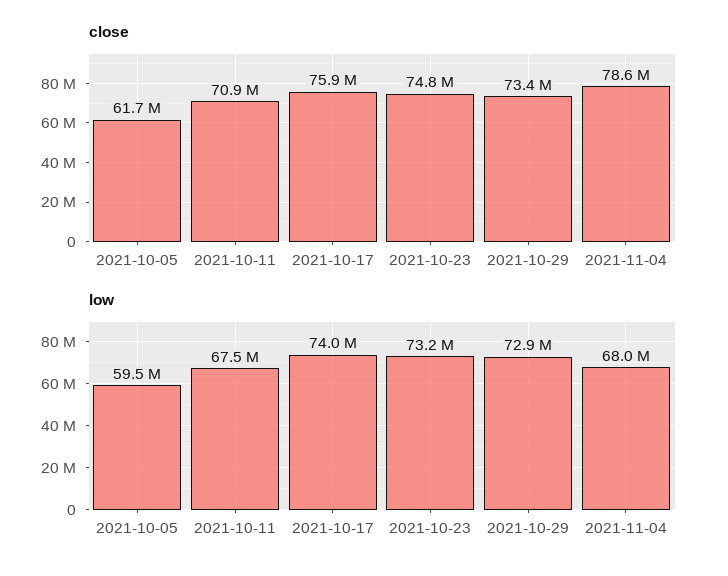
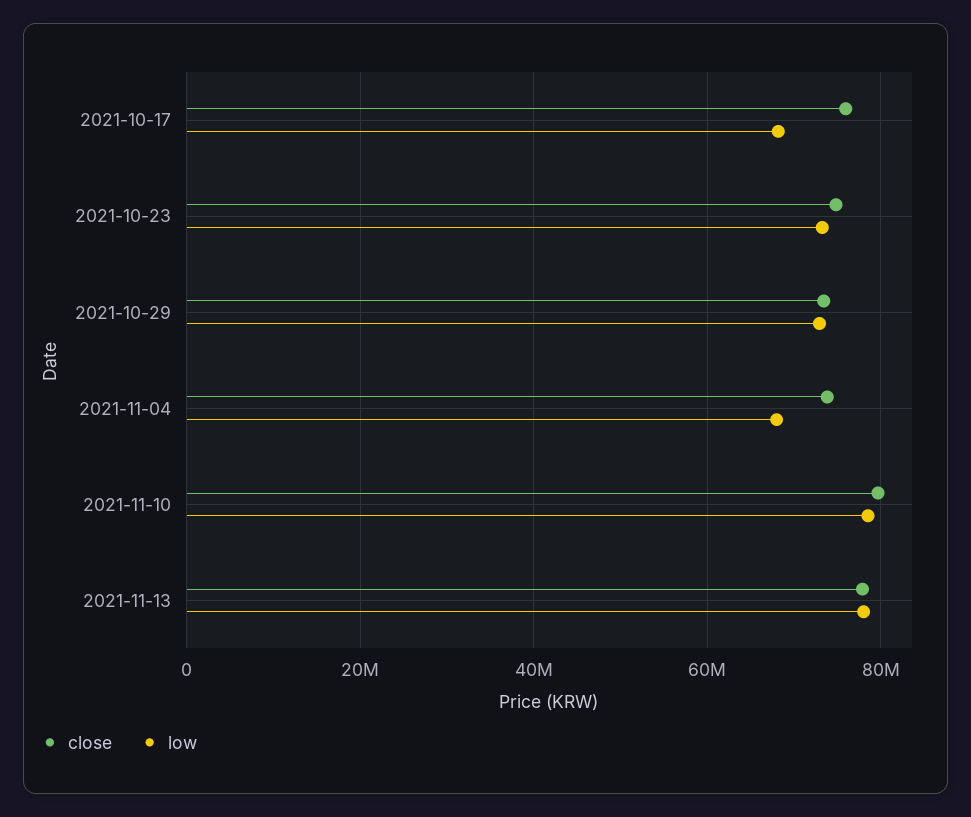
close, 2021-10-05: 61700000 -> none
close, 2021-10-11: 70900000 -> none
close, 2021-11-04: 78600000 -> 74000000
low, 2021-10-05: 59500000 -> none
low, 2021-10-11: 67500000 -> none
low, 2021-10-17: 74000000 -> 68000000
close, 2021-11-10: none -> 80000000
low, 2021-11-10: none -> 78000000
close, 2021-11-13: none -> 78000000
low, 2021-11-13: none -> 78000000

